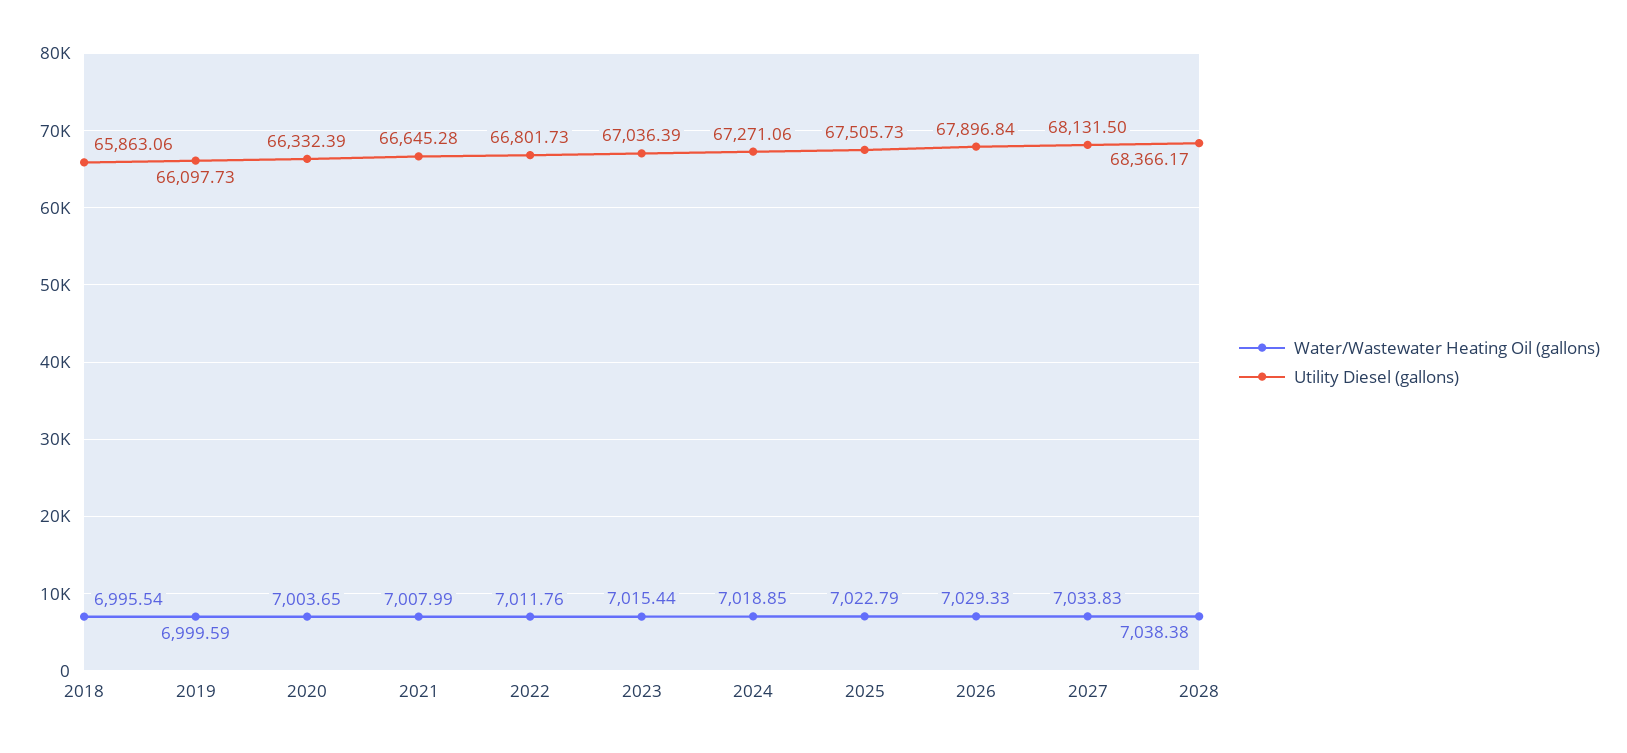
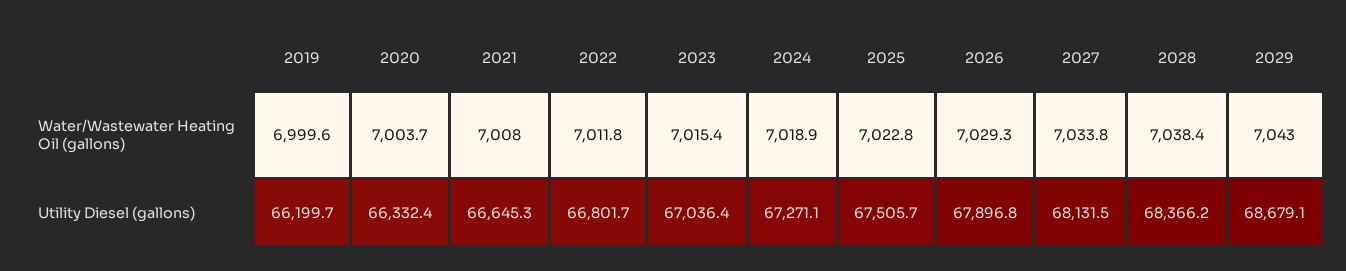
Water/Wastewater Heating Oil (gallons), 2018: 6995.54 -> none
Utility Diesel (gallons), 2018: 65863.06 -> none
Utility Diesel (gallons), 2019: 66097.73 -> 66199.7
Water/Wastewater Heating Oil (gallons), 2029: none -> 7043
Utility Diesel (gallons), 2029: none -> 68679.1

